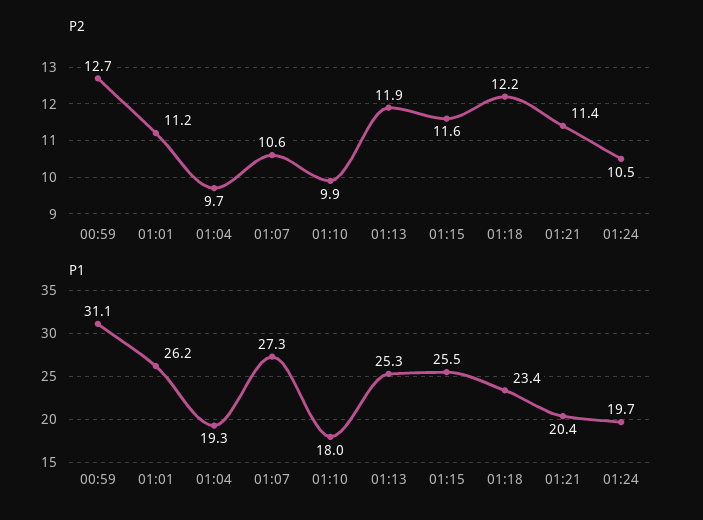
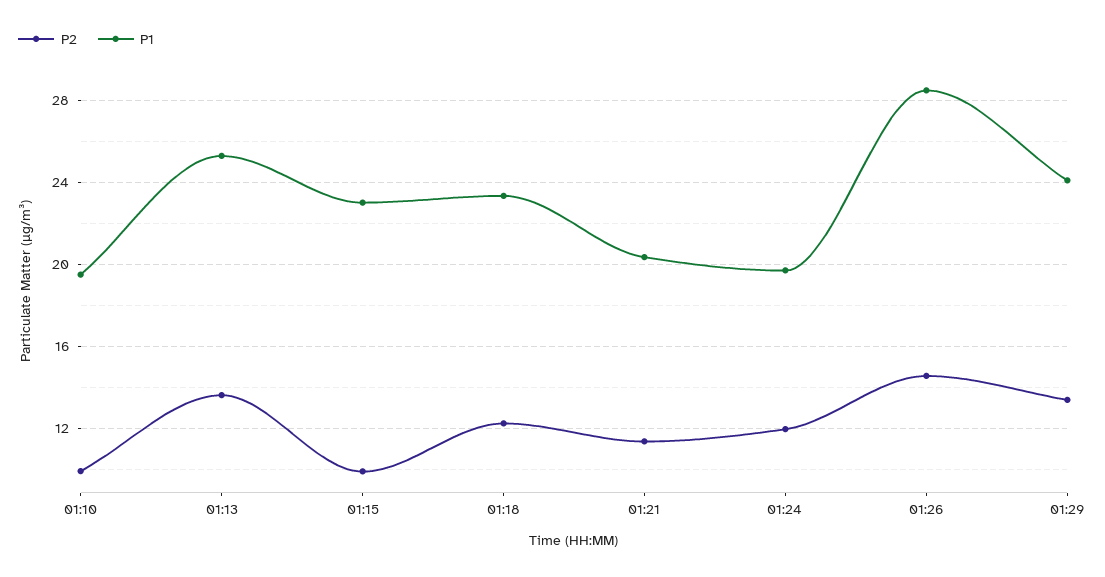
P2, 00:59: 12.7 -> none
P2, 01:01: 11.2 -> none
P2, 01:04: 9.7 -> none
P2, 01:07: 10.6 -> none
P2, 01:13: 11.9 -> 13.5
P2, 01:15: 11.6 -> 10
P2, 01:24: 10.5 -> 12
P1, 00:59: 31.1 -> none
P1, 01:01: 26.2 -> none
P1, 01:04: 19.3 -> none
P1, 01:07: 27.3 -> none
P1, 01:10: 18 -> 19.5
P1, 01:15: 25.5 -> 23
P2, 01:26: none -> 14.5
P1, 01:26: none -> 28.5
P2, 01:29: none -> 13.5
P1, 01:29: none -> 24

